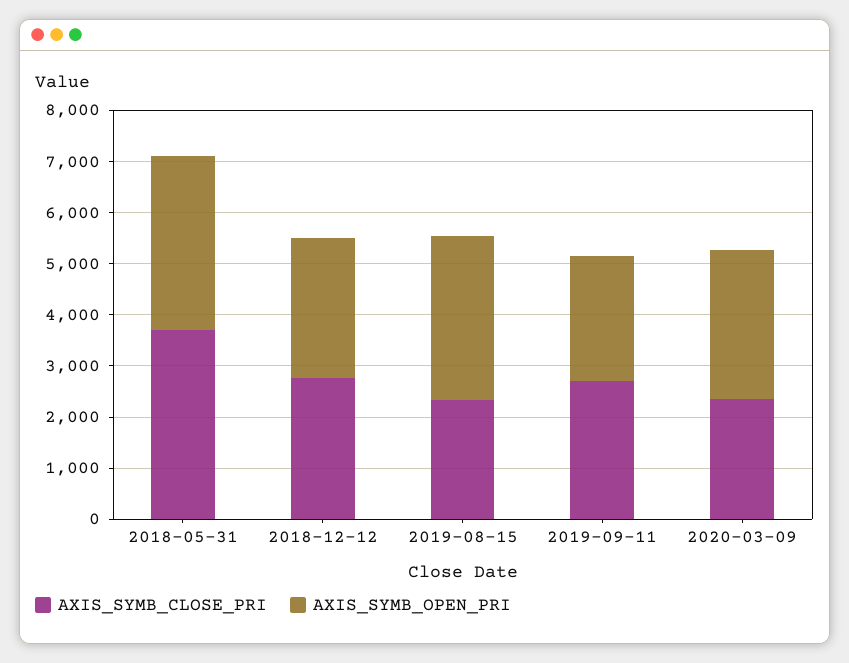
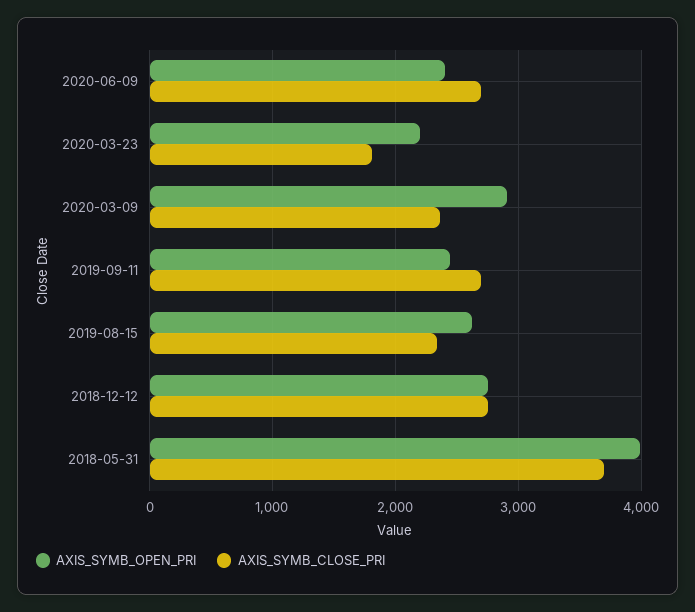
AXIS_SYMB_OPEN_PRI, 2018-05-31: 3400 -> 4000
AXIS_SYMB_OPEN_PRI, 2019-08-15: 3200 -> 2600
AXIS_SYMB_OPEN_PRI, 2020-06-09: none -> 2400
AXIS_SYMB_CLOSE_PRI, 2020-06-09: none -> 2700
AXIS_SYMB_OPEN_PRI, 2020-03-23: none -> 2200
AXIS_SYMB_CLOSE_PRI, 2020-03-23: none -> 1800

